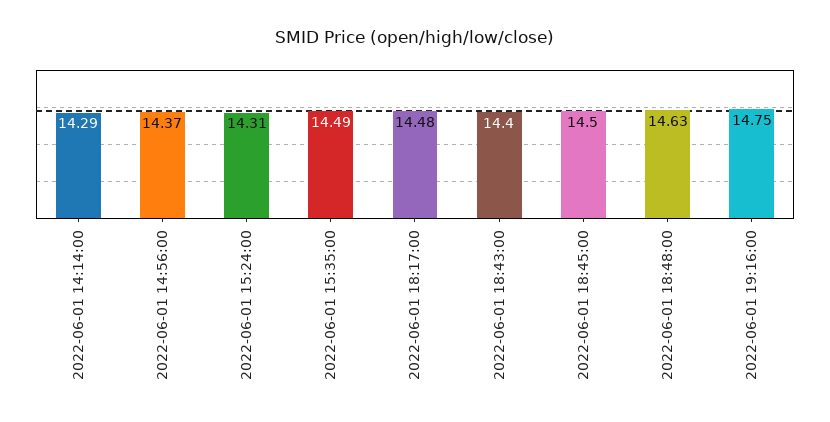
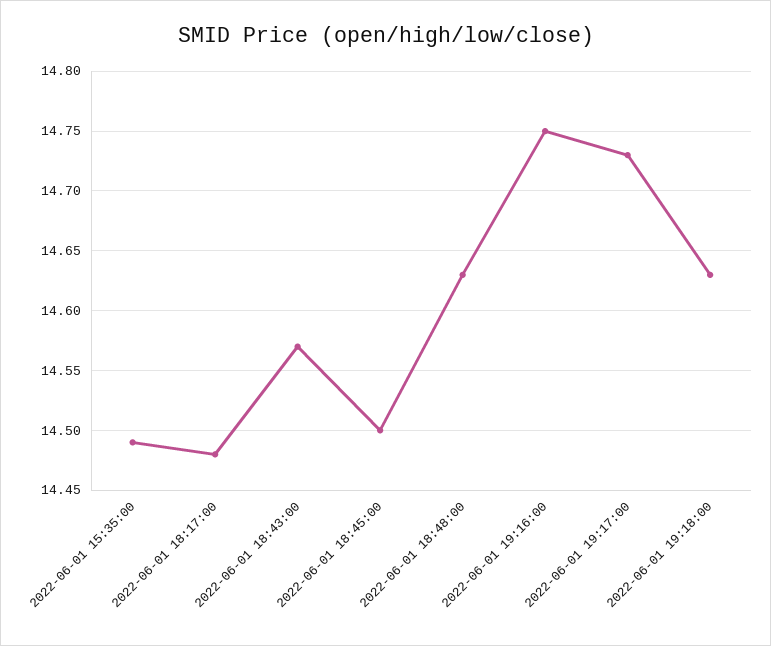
2022-06-01 14:14:00: 14.29 -> none
2022-06-01 14:56:00: 14.37 -> none
2022-06-01 15:24:00: 14.31 -> none
2022-06-01 18:43:00: 14.4 -> 14.57
2022-06-01 19:17:00: none -> 14.73
2022-06-01 19:18:00: none -> 14.63

